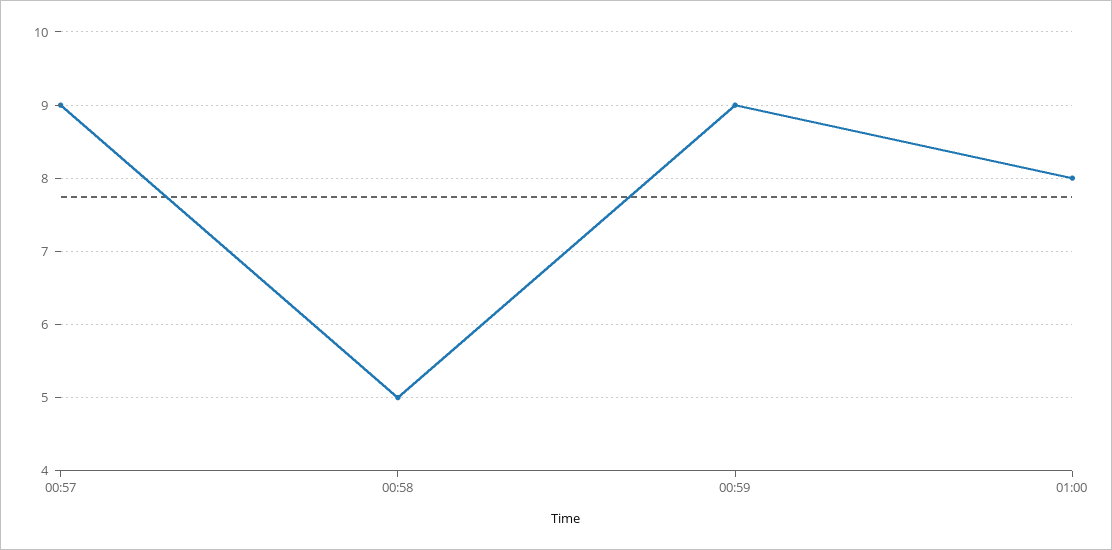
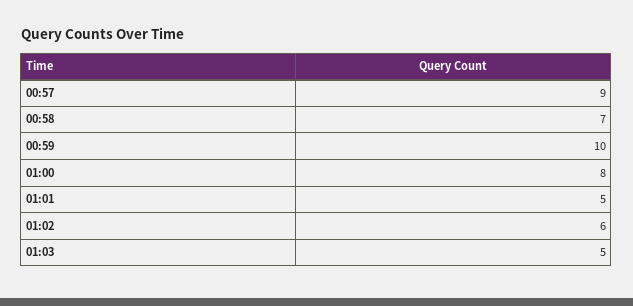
00:58: 5 -> 7
00:59: 9 -> 10
01:01: none -> 5
01:02: none -> 6
01:03: none -> 5

